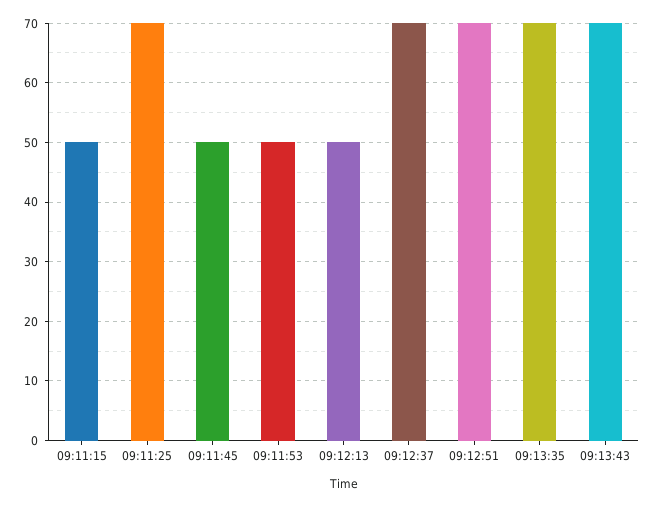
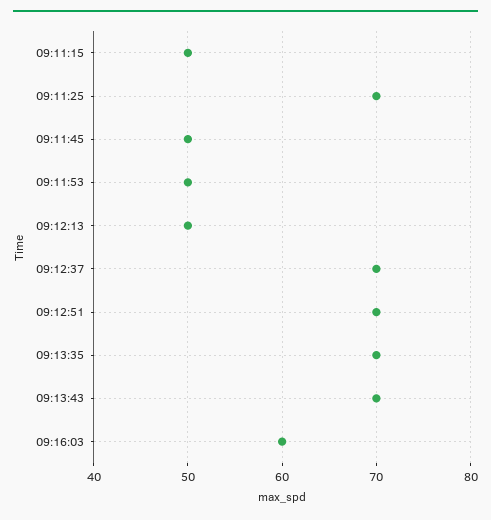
09:16:03: none -> 60

